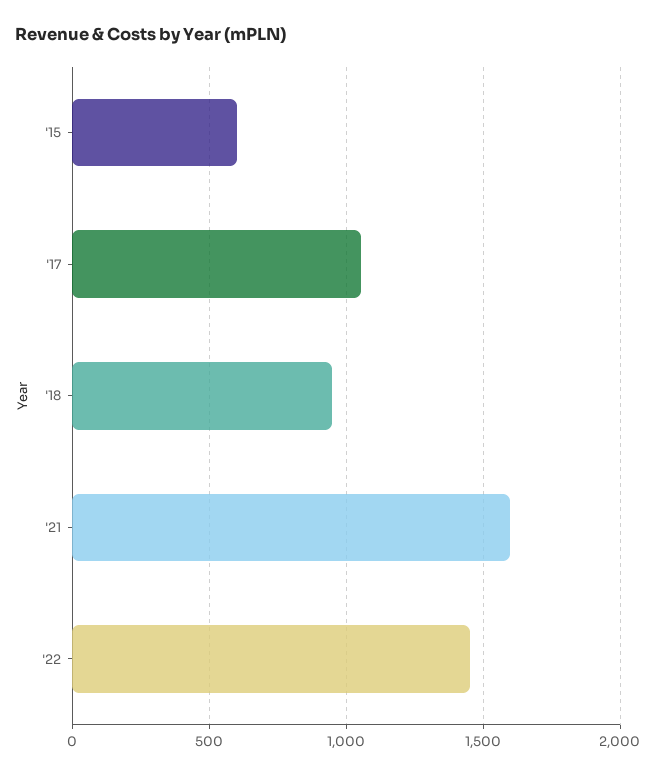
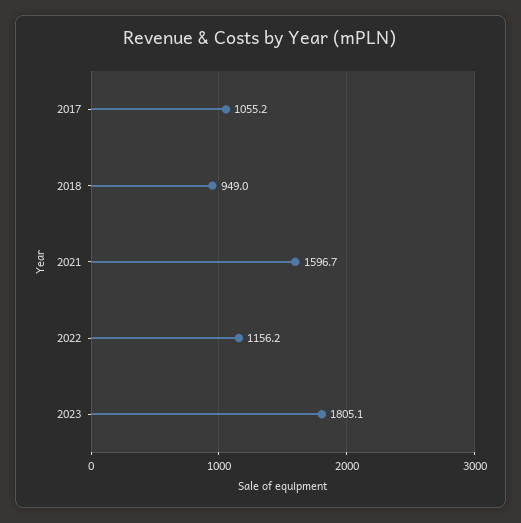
'15: 600 -> none
'22: 1450 -> 1156.2
2023: none -> 1805.1

